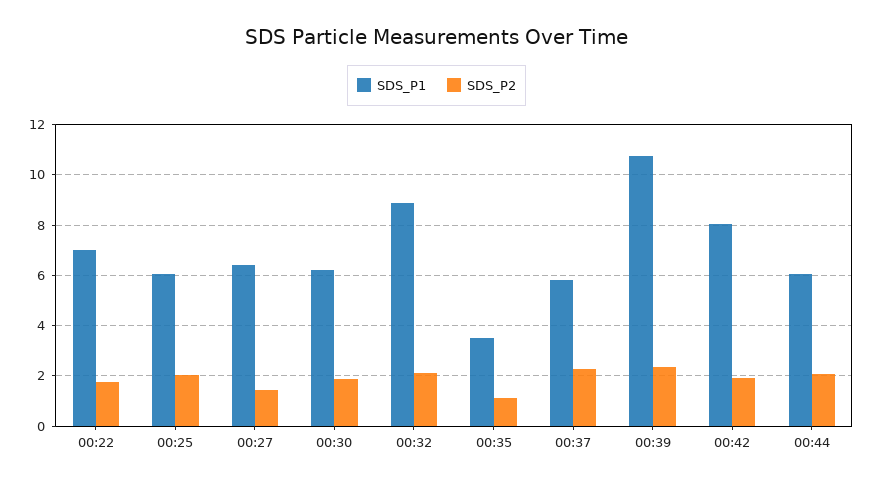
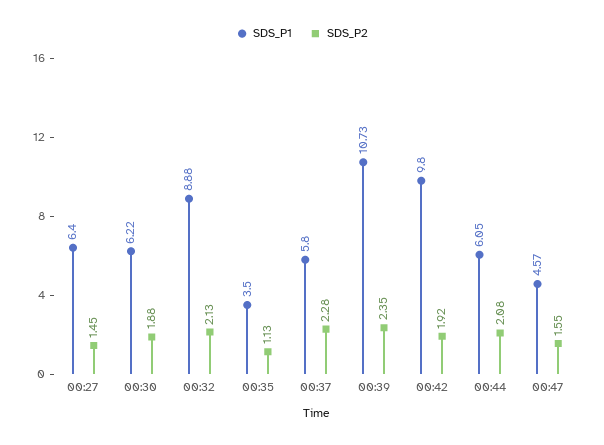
SDS_P1, 00:22: 7 -> none
SDS_P2, 00:22: 1.75 -> none
SDS_P1, 00:25: 6 -> none
SDS_P2, 00:25: 2 -> none
SDS_P1, 00:42: 8 -> 9.8
SDS_P1, 00:47: none -> 4.57
SDS_P2, 00:47: none -> 1.55

